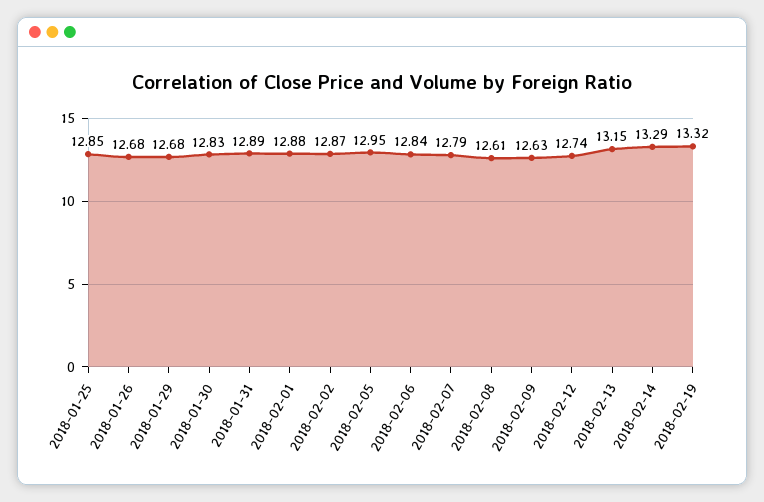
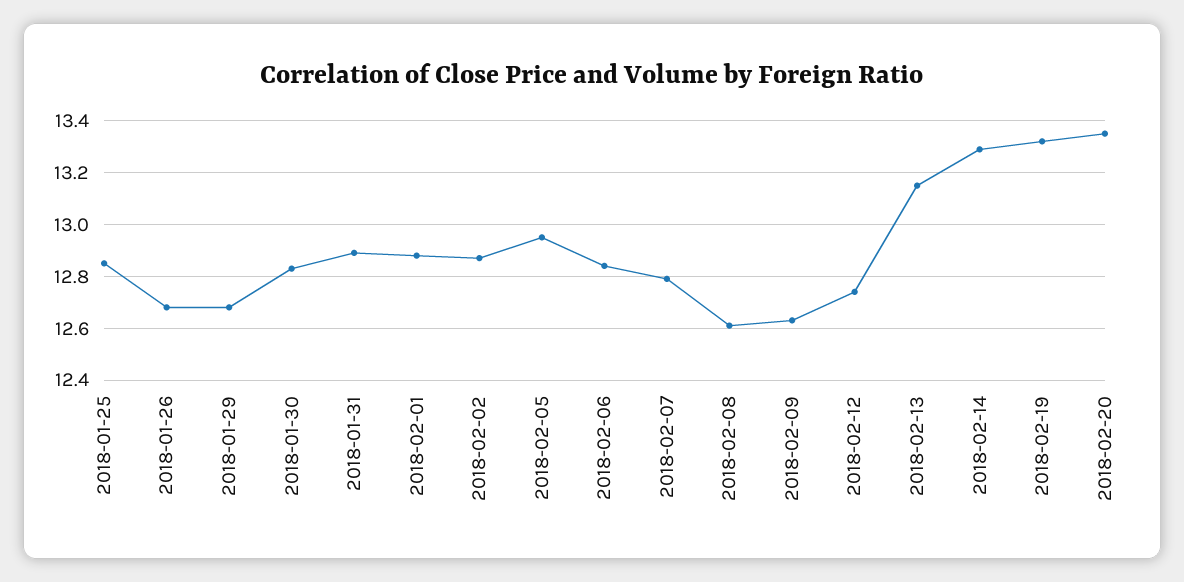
2018-02-20: none -> 13.35

